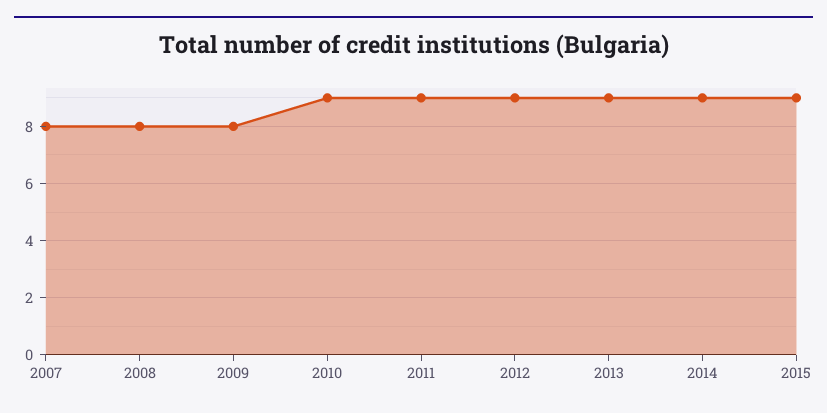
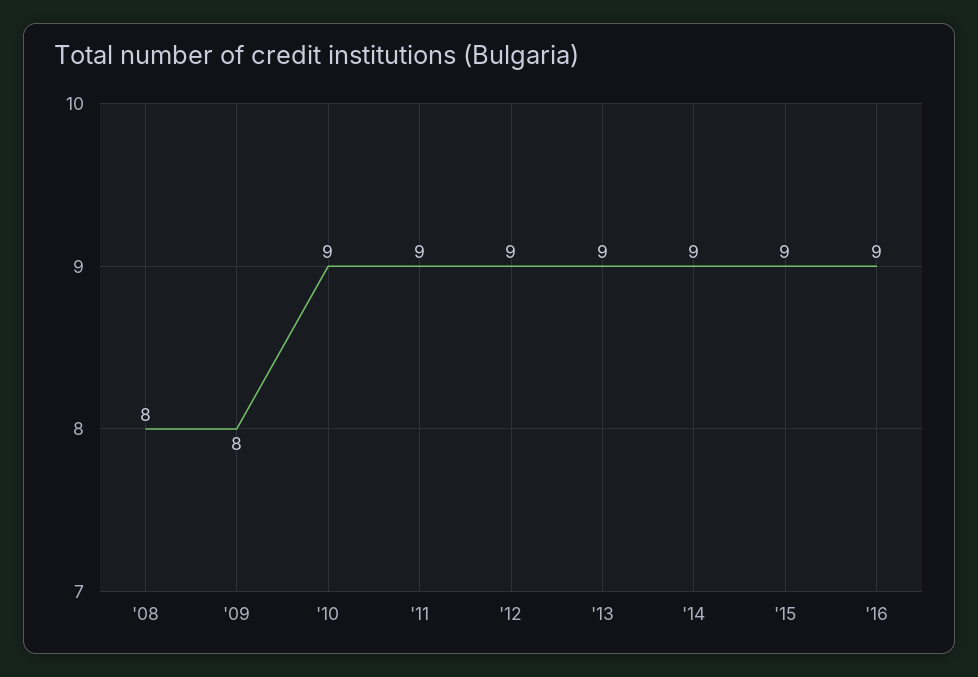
2007: 8 -> none
'16: none -> 9

